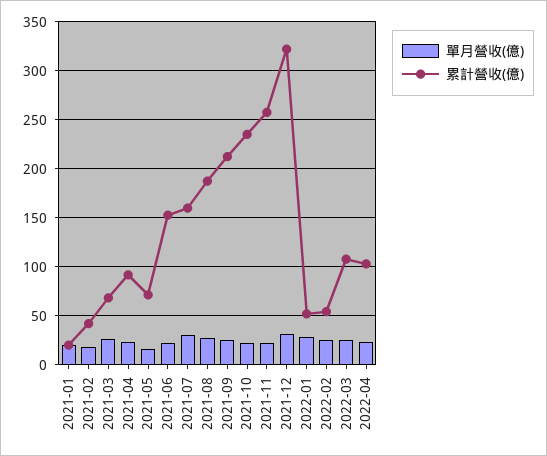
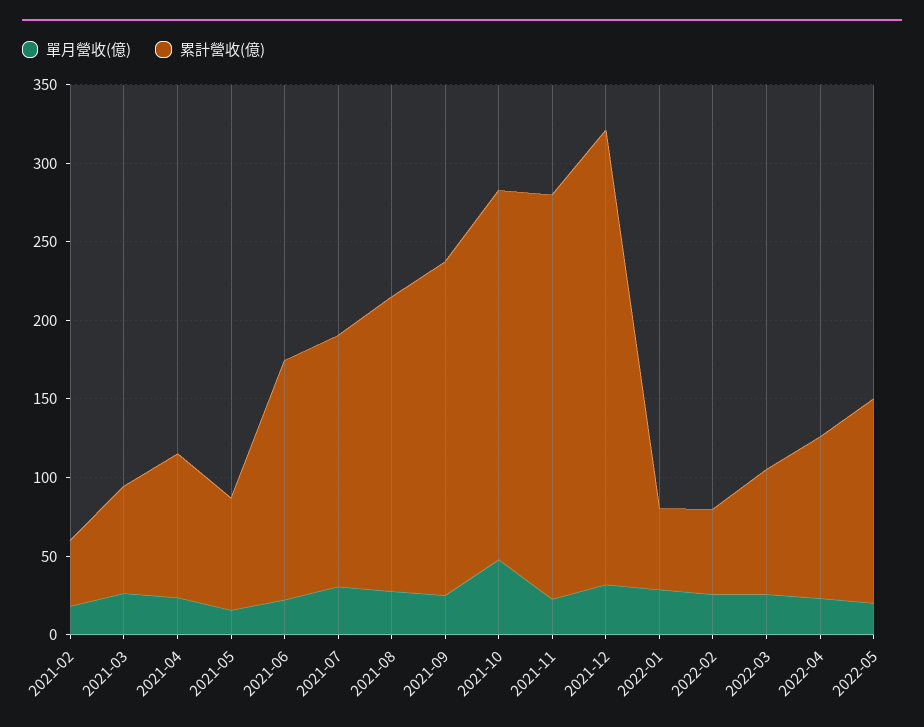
單月營收(億), 2021-01: 20 -> none
累計營收(億), 2021-01: 20 -> none
單月營收(億), 2021-10: 20 -> 50
累計營收(億), 2021-12: 320 -> 290
累計營收(億), 2022-03: 110 -> 80
單月營收(億), 2022-05: none -> 20
累計營收(億), 2022-05: none -> 130

